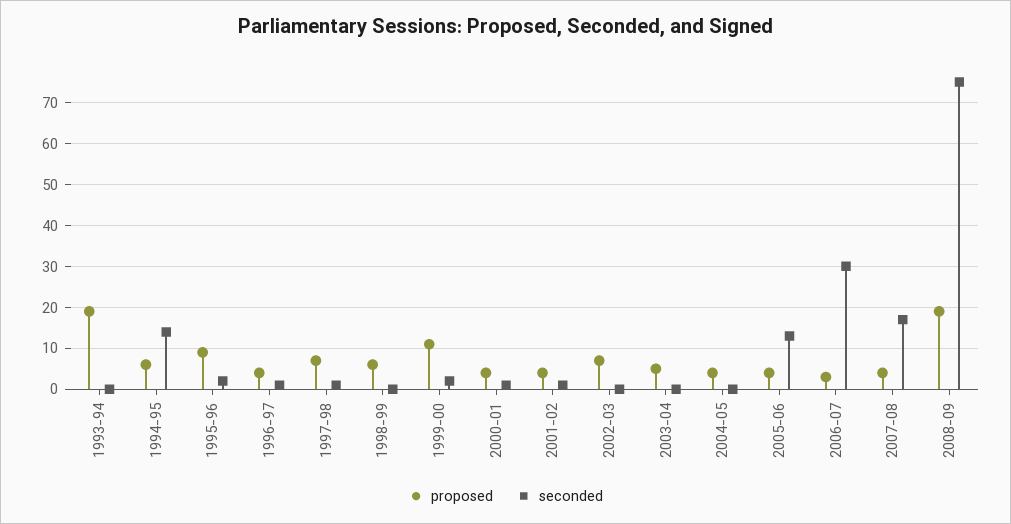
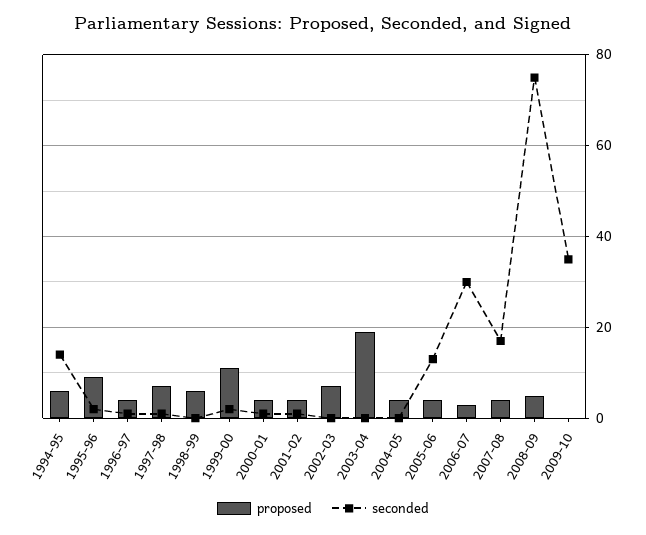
proposed, 1993-94: 20 -> none
seconded, 1993-94: 0 -> none
proposed, 2003-04: 5 -> 20
proposed, 2008-09: 20 -> 5
proposed, 2009-10: none -> 0
seconded, 2009-10: none -> 35

